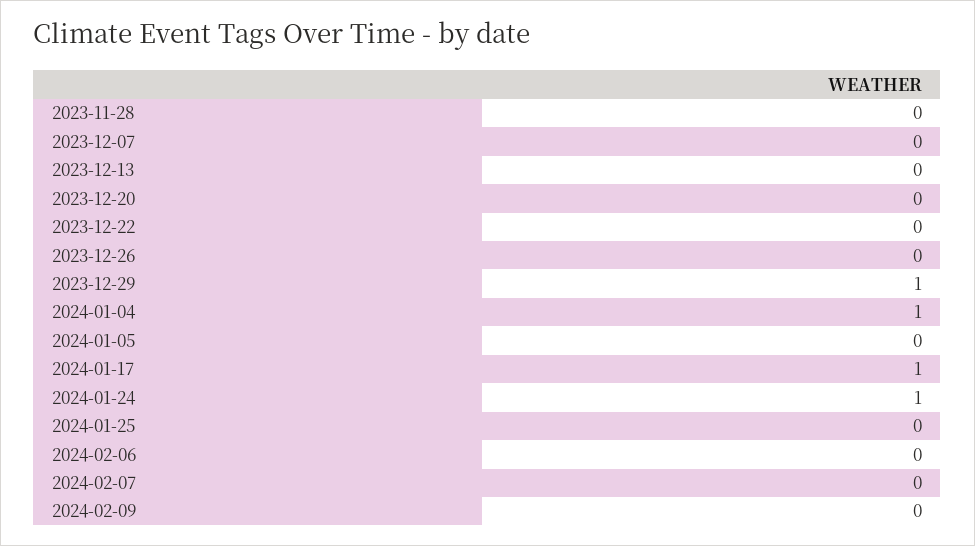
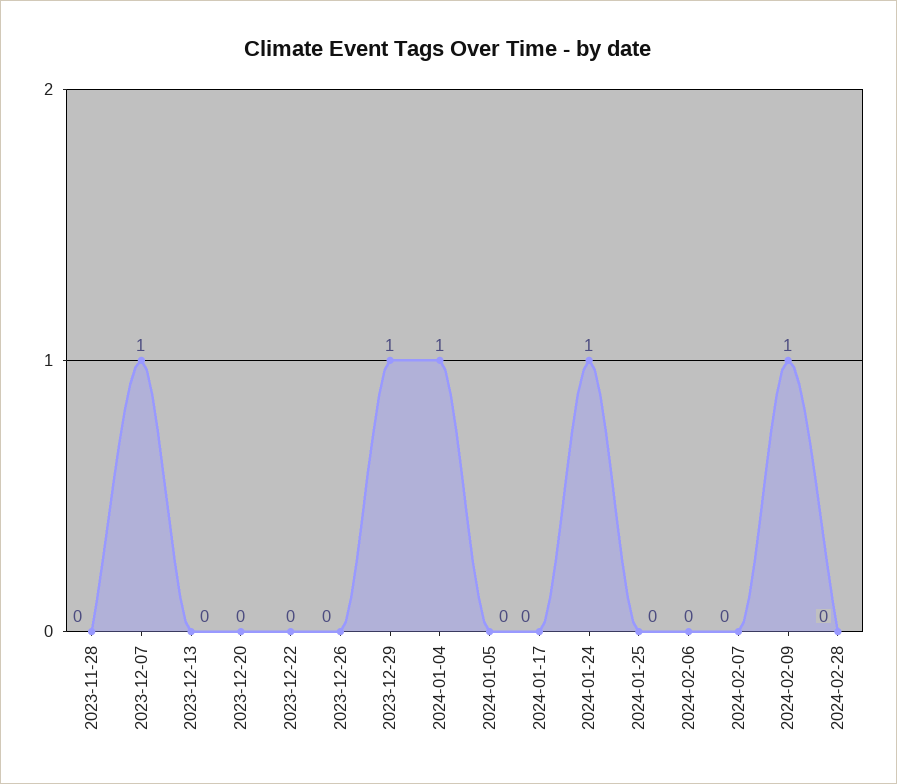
2023-12-07: 0 -> 1
2024-01-17: 1 -> 0
2024-02-09: 0 -> 1
2024-02-28: none -> 0

